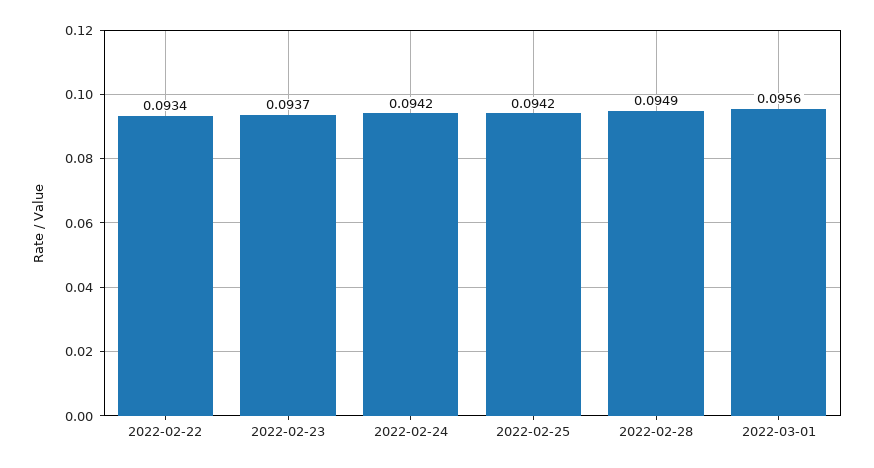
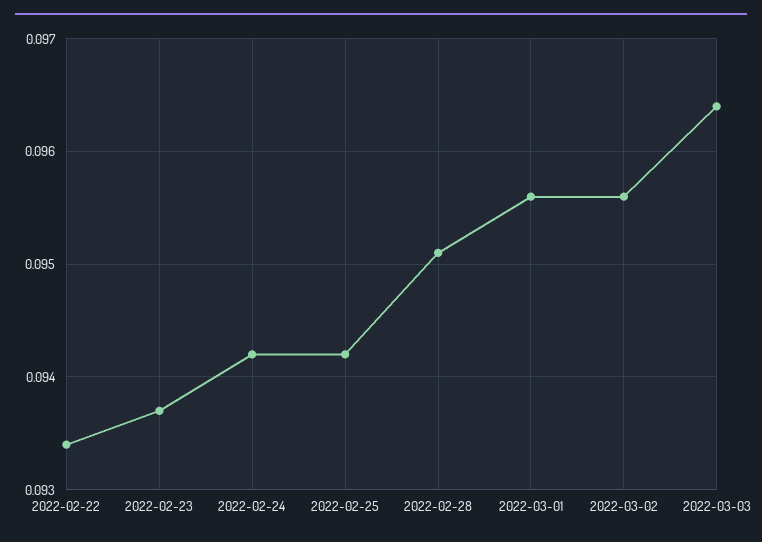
2022-02-28: 0.0949 -> 0.0951
2022-03-02: none -> 0.0956
2022-03-03: none -> 0.0964

